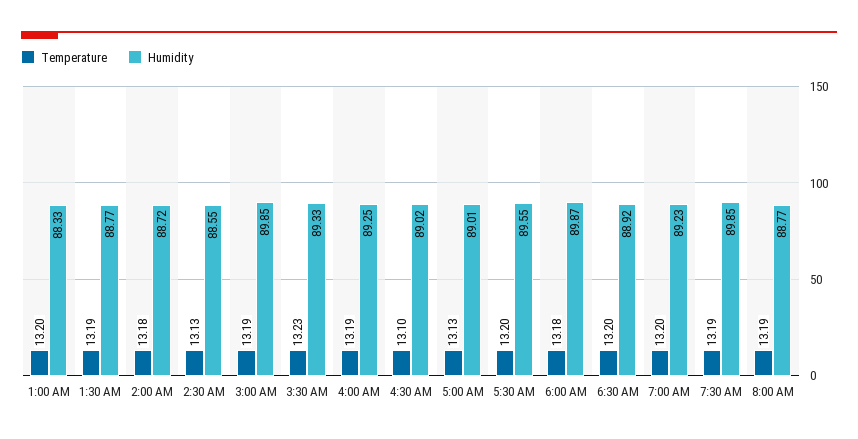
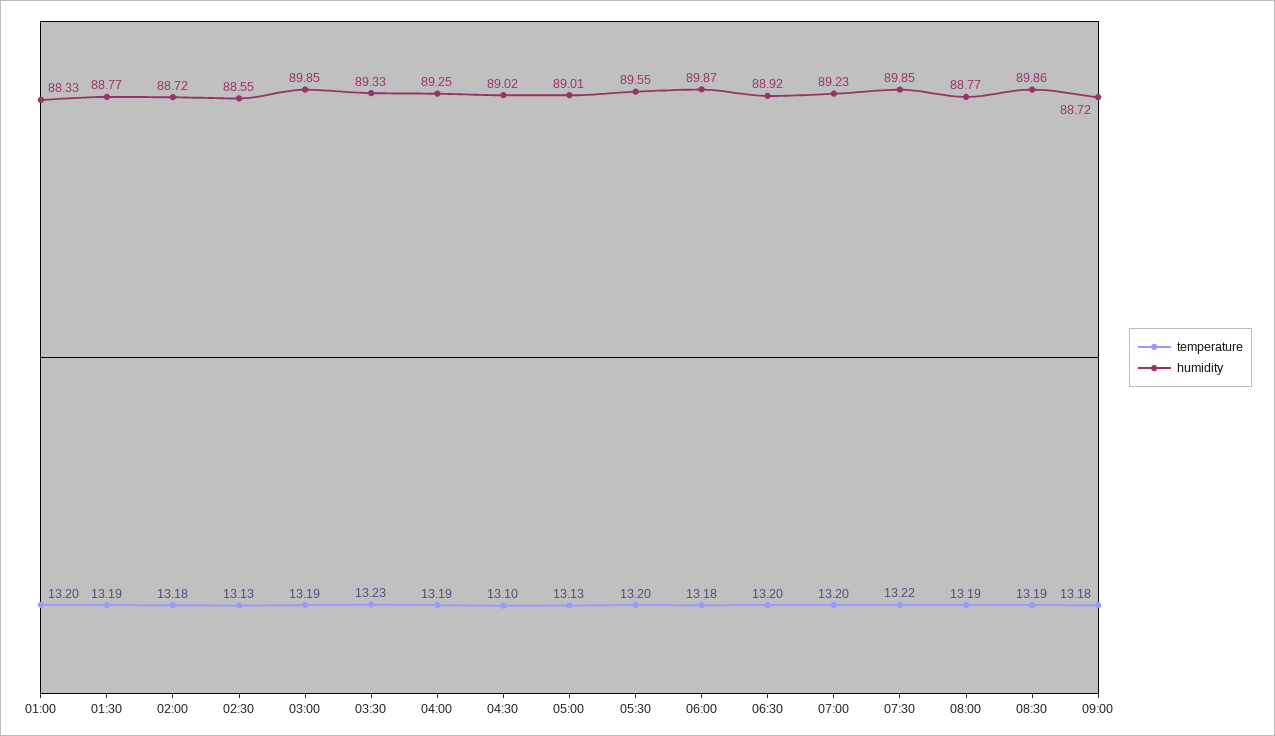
Temperature, 7:30 AM: 13.19 -> 13.22
Temperature, 08:30: none -> 13.19
Humidity, 08:30: none -> 89.86
Temperature, 09:00: none -> 13.18
Humidity, 09:00: none -> 88.72

